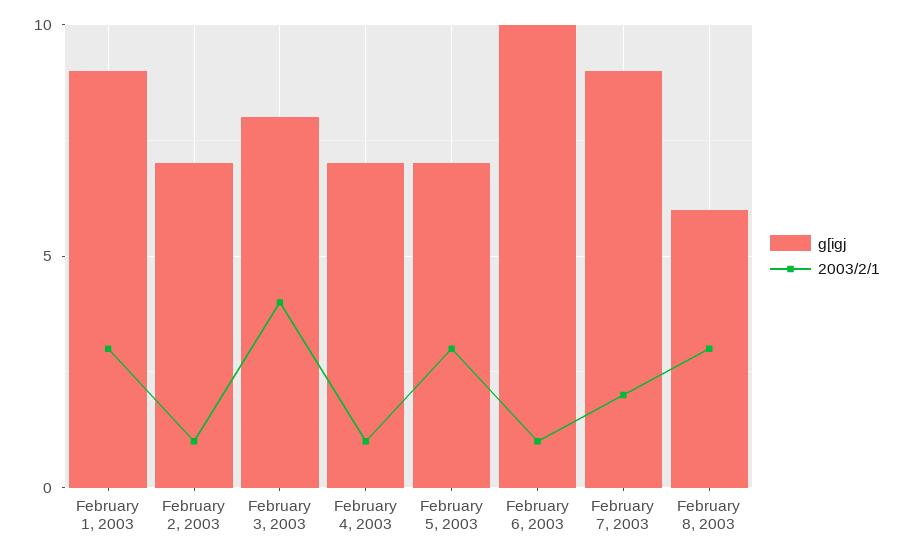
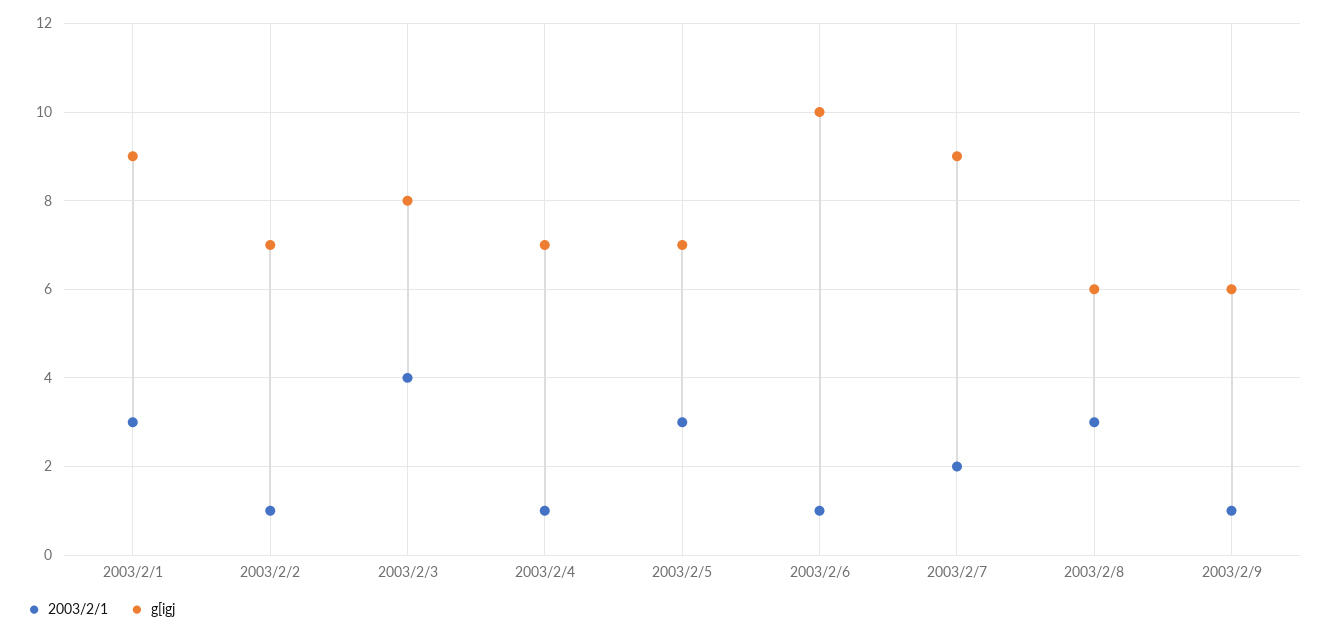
2003/2/1, 2003/2/9: none -> 1
g[igj, 2003/2/9: none -> 6

